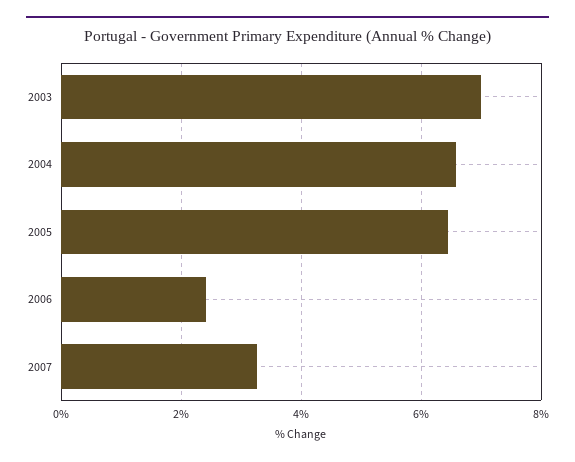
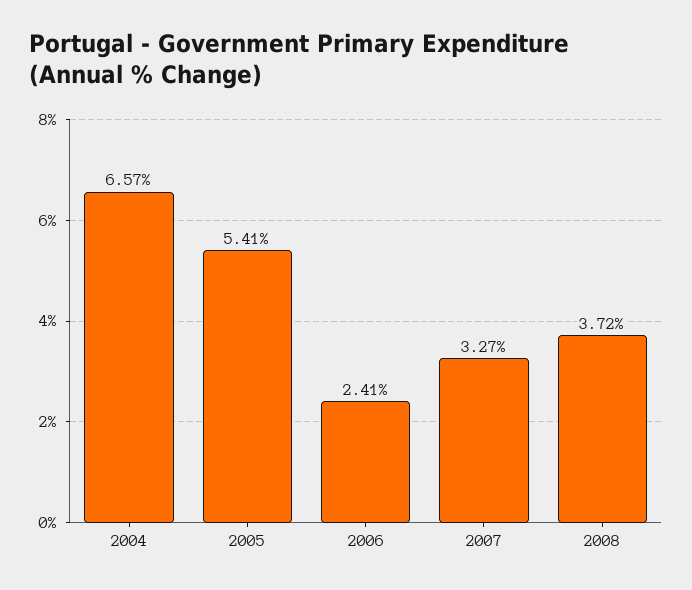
2003: 7 -> none
2005: 6.4 -> 5.41
2008: none -> 3.72

